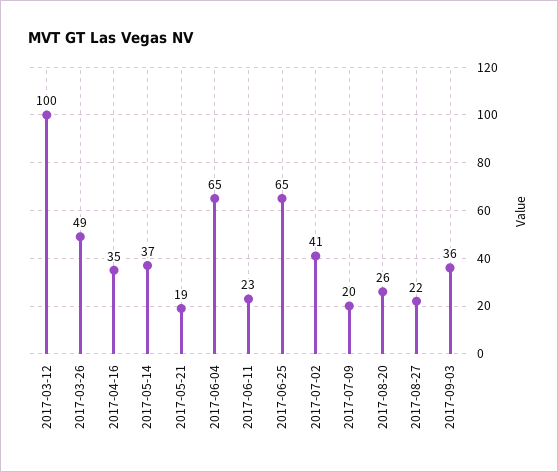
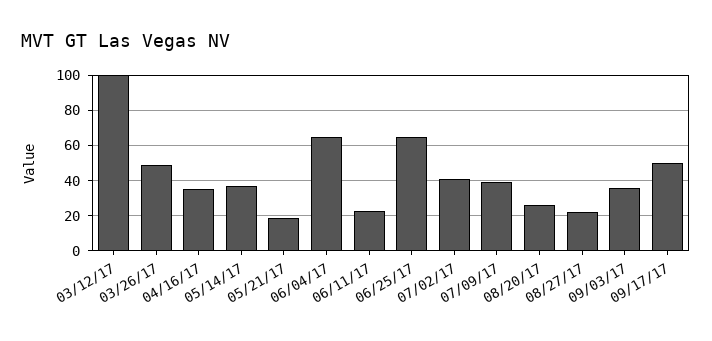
2017-07-09: 20 -> 40
09/17/17: none -> 50

